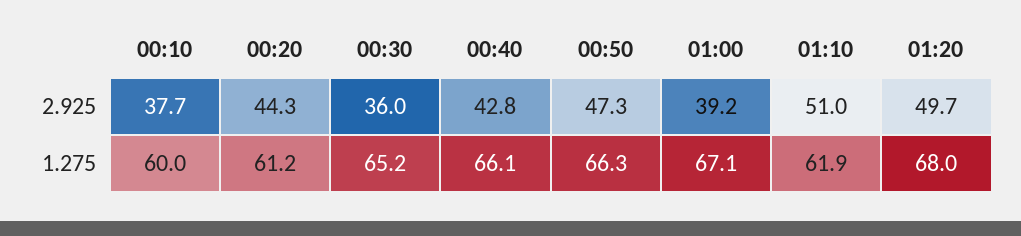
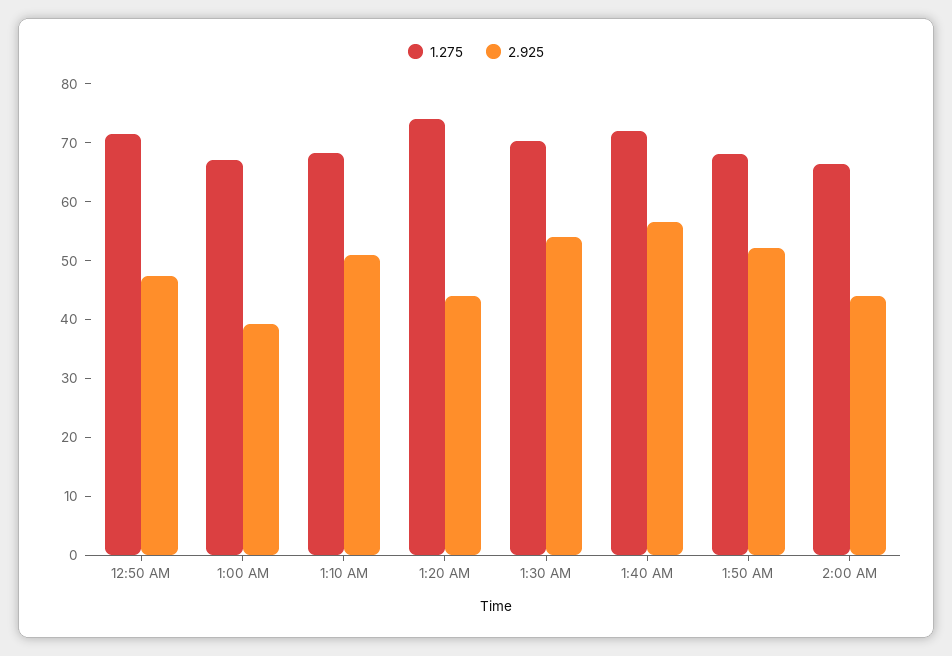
2.925, 00:10: 37.7 -> none
2.925, 00:20: 44.3 -> none
2.925, 00:30: 36 -> none
2.925, 00:40: 42.8 -> none
2.925, 01:20: 49.7 -> 44
1.275, 00:10: 60 -> none
1.275, 00:20: 61.2 -> none
1.275, 00:30: 65.2 -> none
1.275, 00:40: 66.1 -> none
1.275, 00:50: 66.3 -> 72
1.275, 01:10: 61.9 -> 68
1.275, 01:20: 68 -> 74
1.275, 1:30 AM: none -> 70
2.925, 1:30 AM: none -> 54
1.275, 1:40 AM: none -> 72
2.925, 1:40 AM: none -> 56
1.275, 1:50 AM: none -> 68
2.925, 1:50 AM: none -> 52
1.275, 2:00 AM: none -> 66
2.925, 2:00 AM: none -> 44

